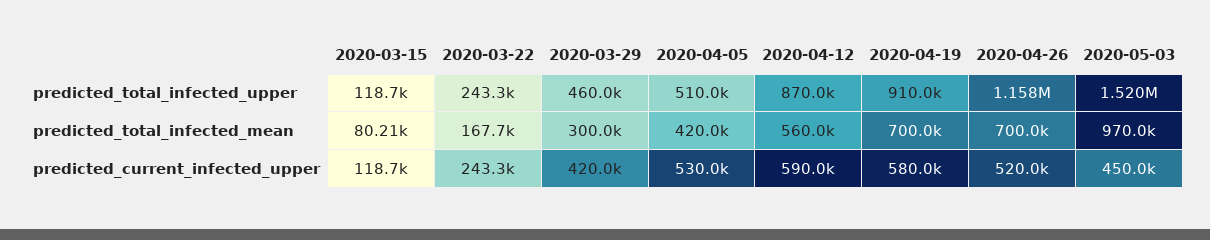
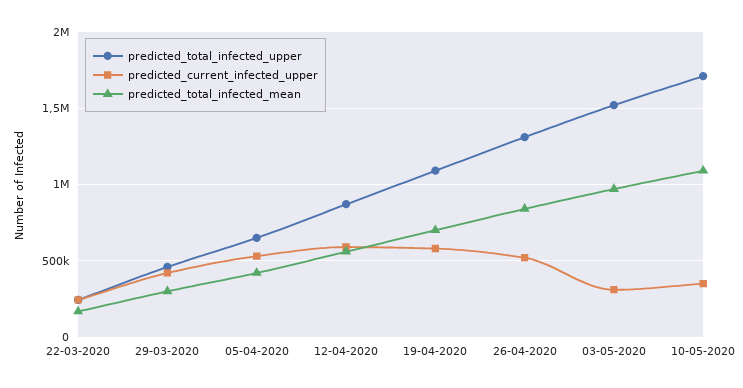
predicted_total_infected_upper, 2020-03-15: 118700 -> none
predicted_total_infected_upper, 2020-04-05: 510000 -> 650000
predicted_total_infected_upper, 2020-04-19: 910000 -> 1100000
predicted_total_infected_upper, 2020-04-26: 1158000 -> 1300000
predicted_total_infected_mean, 2020-03-15: 80210 -> none
predicted_total_infected_mean, 2020-04-26: 700000 -> 850000
predicted_current_infected_upper, 2020-03-15: 118700 -> none
predicted_current_infected_upper, 2020-05-03: 450000 -> 300000
predicted_total_infected_upper, 10-05-2020: none -> 1700000
predicted_current_infected_upper, 10-05-2020: none -> 350000
predicted_total_infected_mean, 10-05-2020: none -> 1100000

